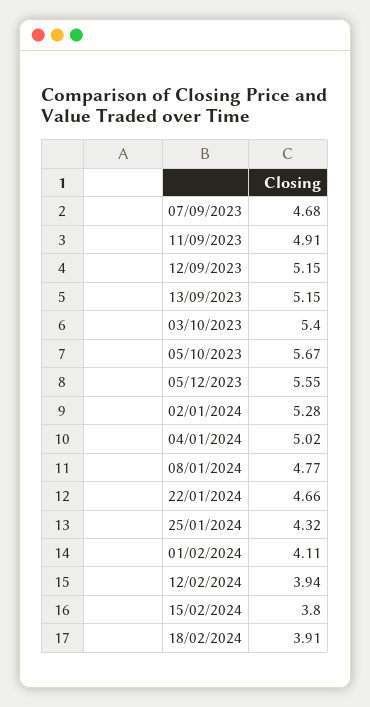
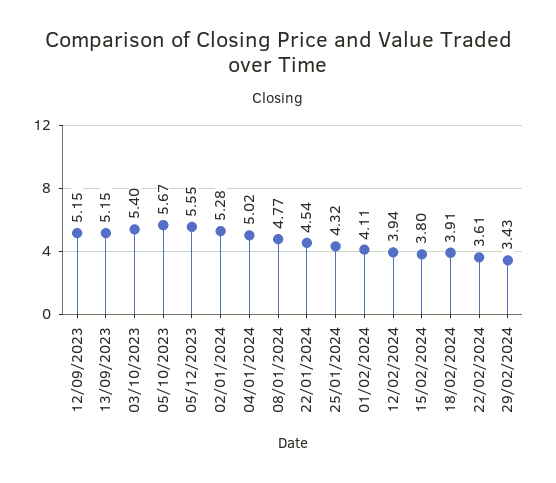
07/09/2023: 4.68 -> none
11/09/2023: 4.91 -> none
22/01/2024: 4.66 -> 4.54
22/02/2024: none -> 3.61
29/02/2024: none -> 3.43

